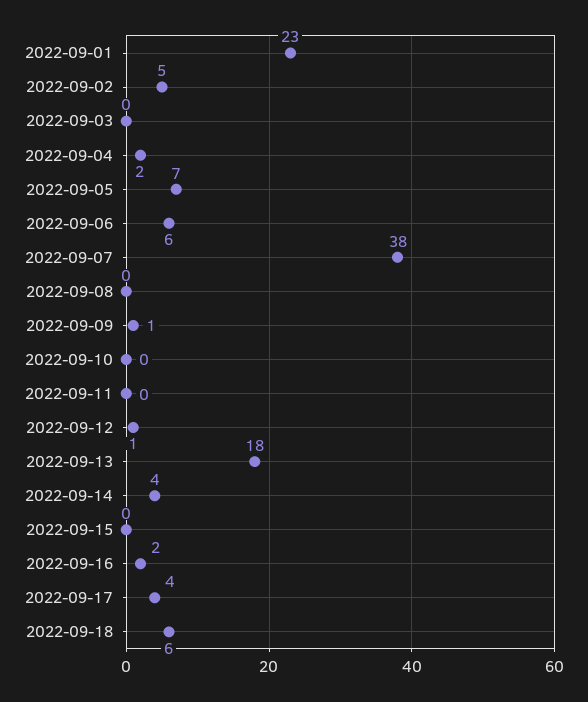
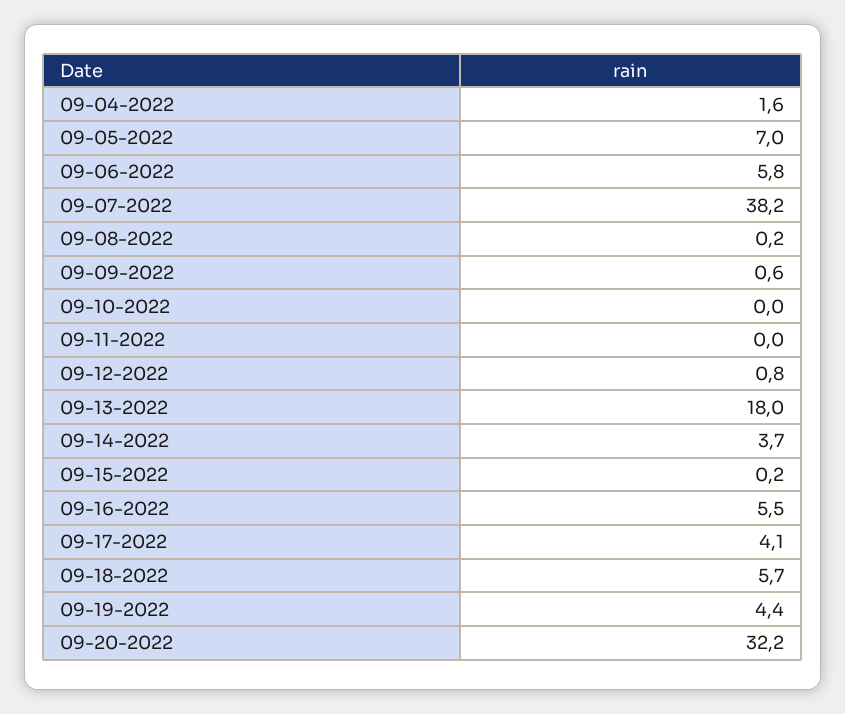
2022-09-01: 23 -> none
2022-09-02: 5 -> none
2022-09-03: 0 -> none
2022-09-16: 2 -> 5.5
09-19-2022: none -> 4.4
09-20-2022: none -> 32.2

